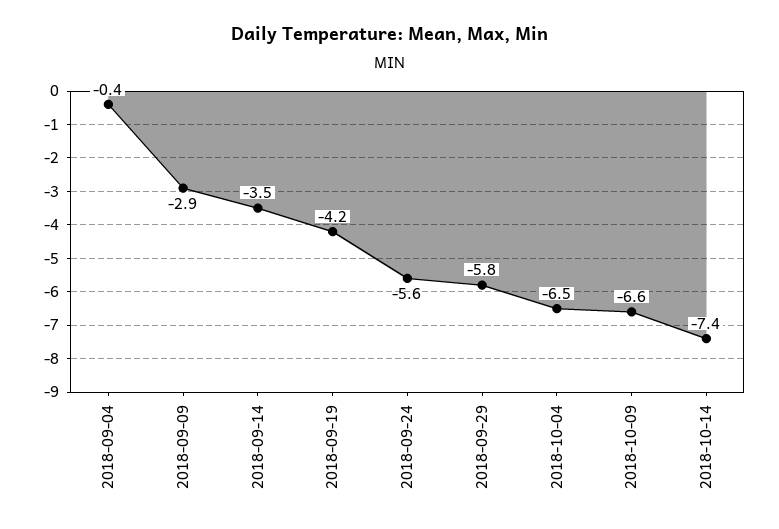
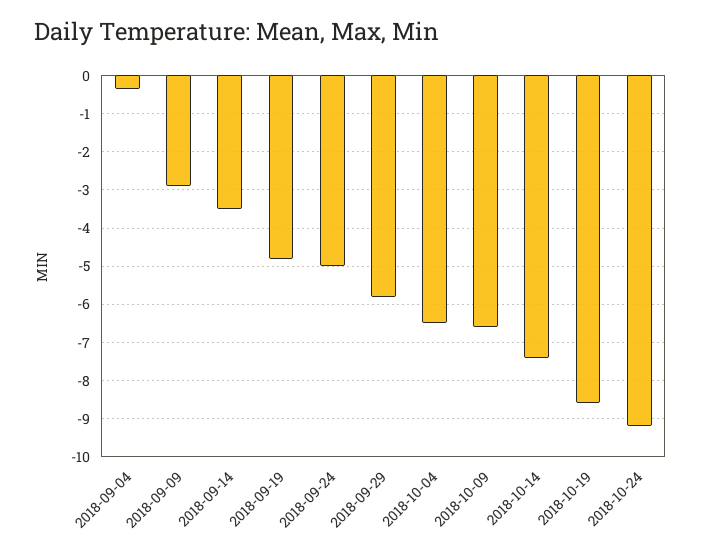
2018-09-19: -4.2 -> -4.8
2018-09-24: -5.6 -> -5
2018-10-19: none -> -8.6
2018-10-24: none -> -9.2

